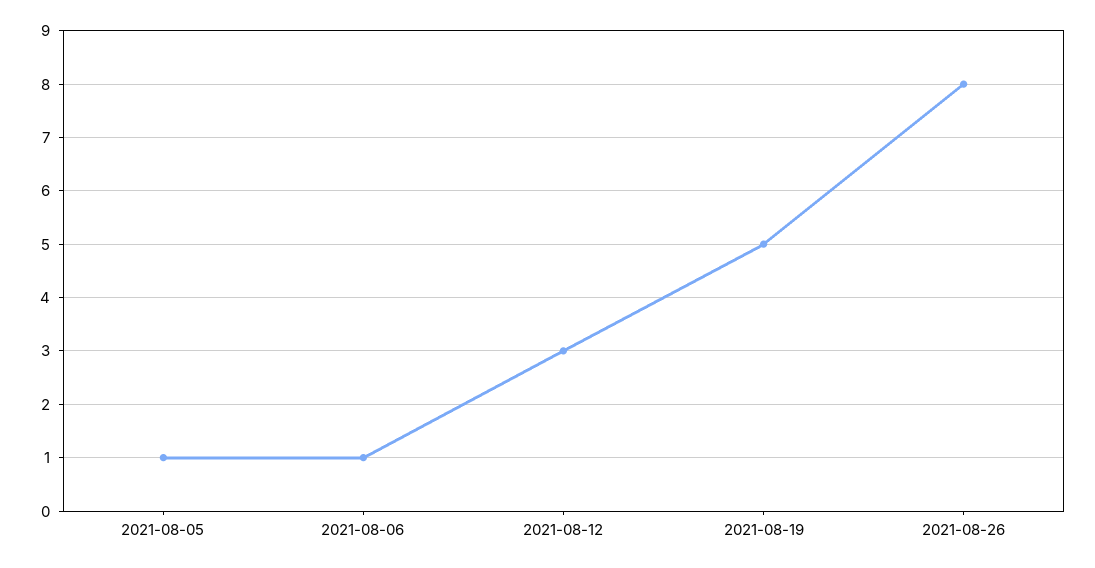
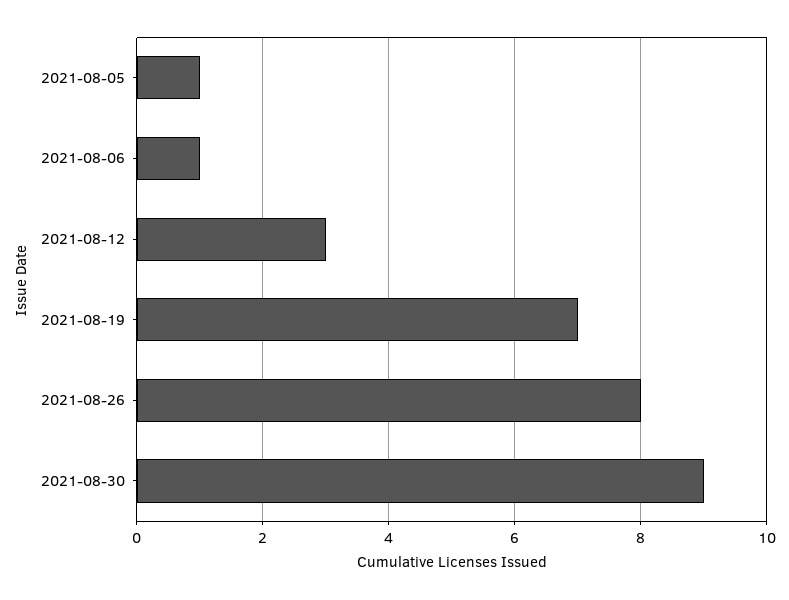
2021-08-19: 5 -> 7
2021-08-30: none -> 9

